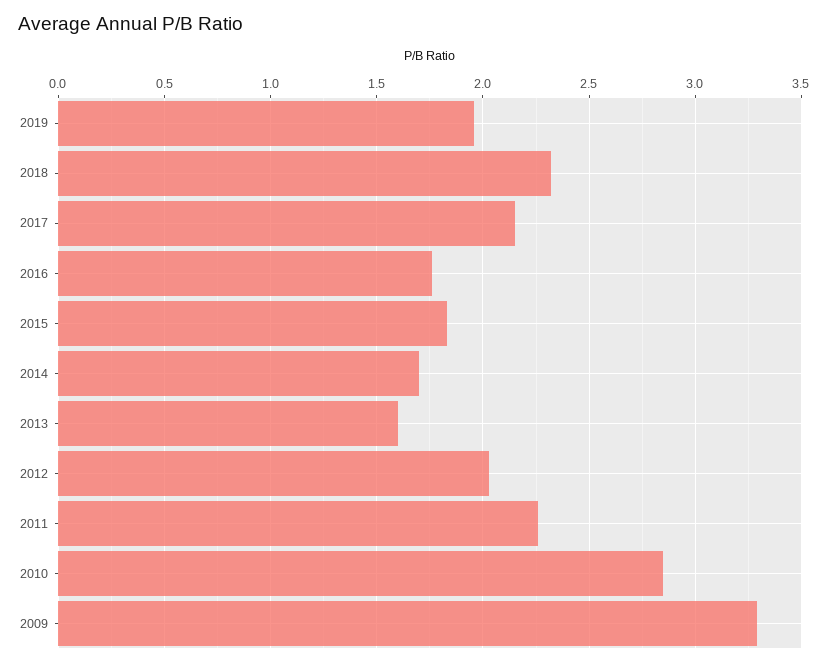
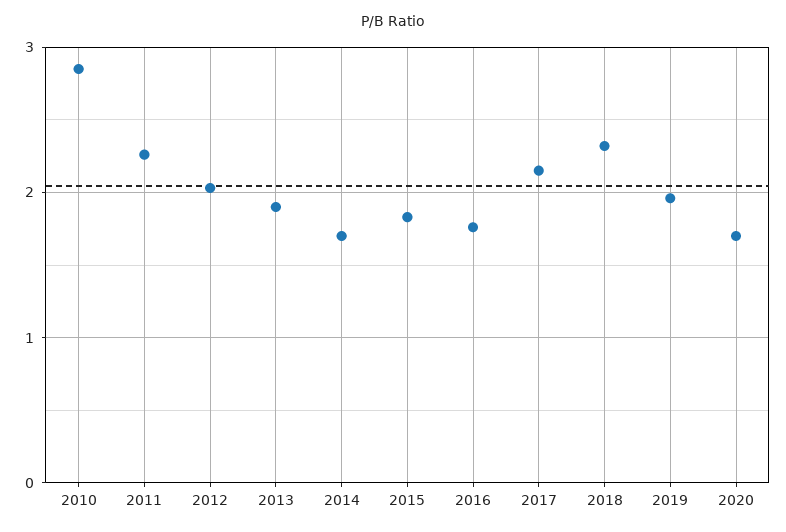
2013: 1.6 -> 1.9
2009: 3.3 -> none
2020: none -> 1.7

